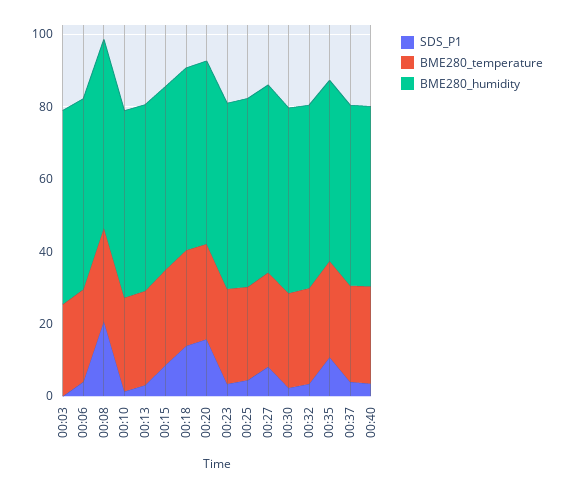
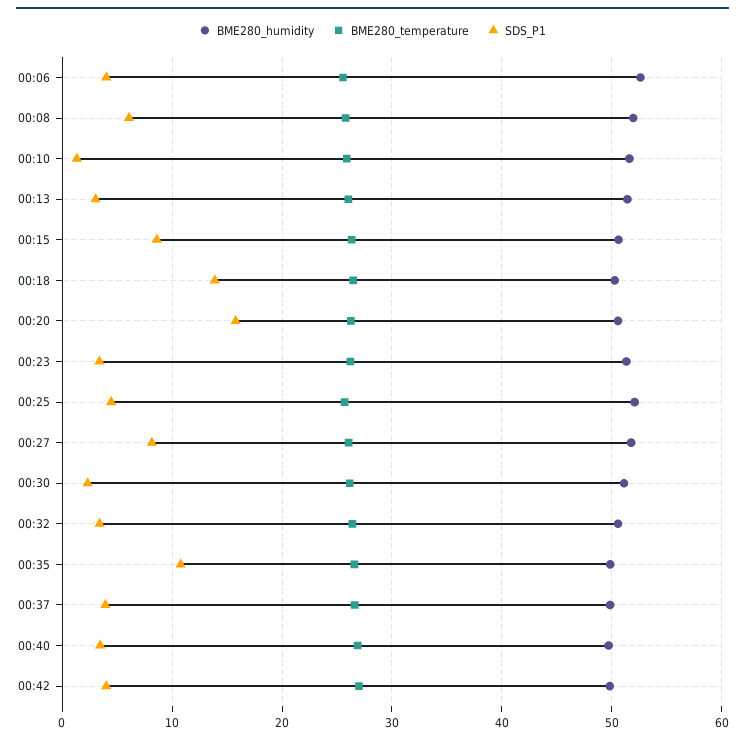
SDS_P1, 00:03: 0 -> none
BME280_temperature, 00:03: 25 -> none
BME280_humidity, 00:03: 55 -> none
SDS_P1, 00:08: 20 -> 6
BME280_humidity, 00:42: none -> 50
BME280_temperature, 00:42: none -> 27
SDS_P1, 00:42: none -> 4

